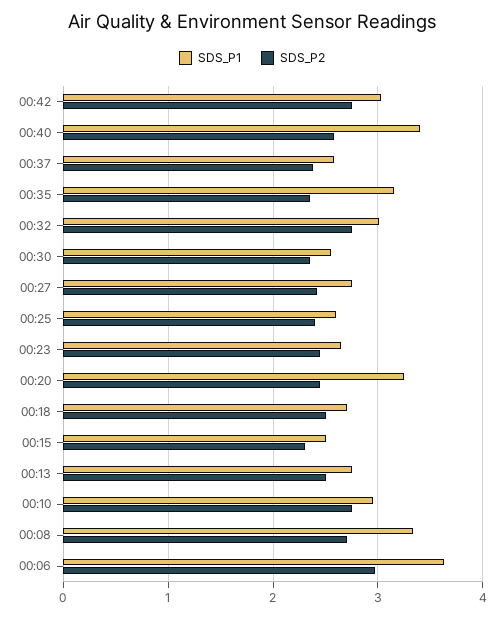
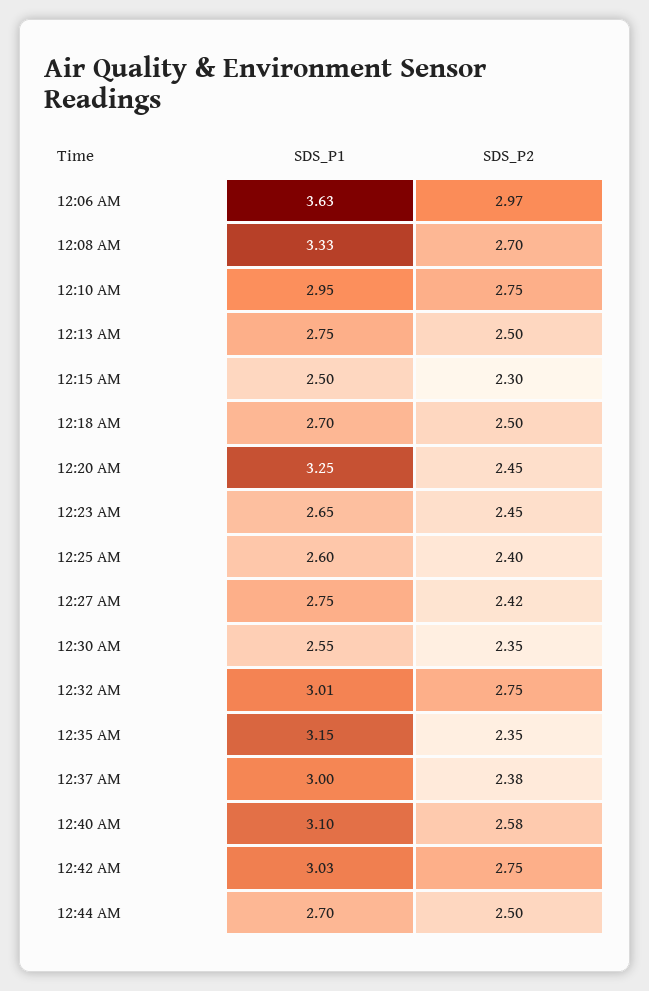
SDS_P1, 00:40: 3.4 -> 3.1
SDS_P1, 00:37: 2.6 -> 3
SDS_P1, 12:44 AM: none -> 2.7
SDS_P2, 12:44 AM: none -> 2.5

